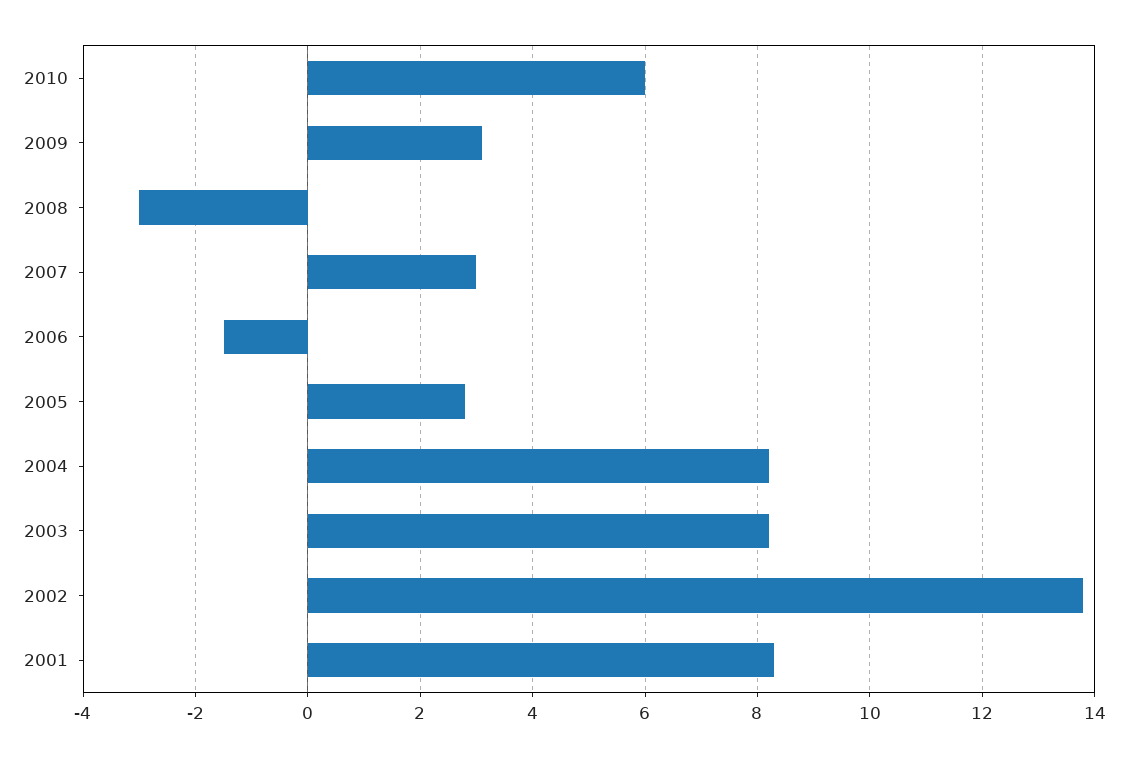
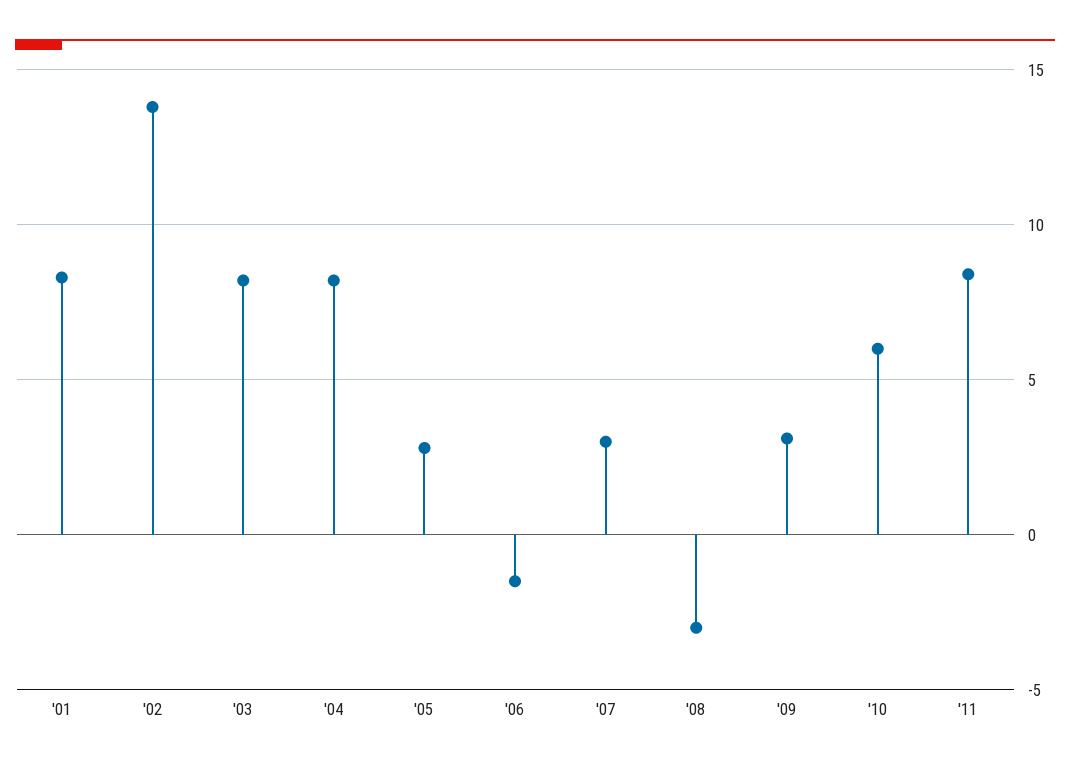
'11: none -> 8.5

